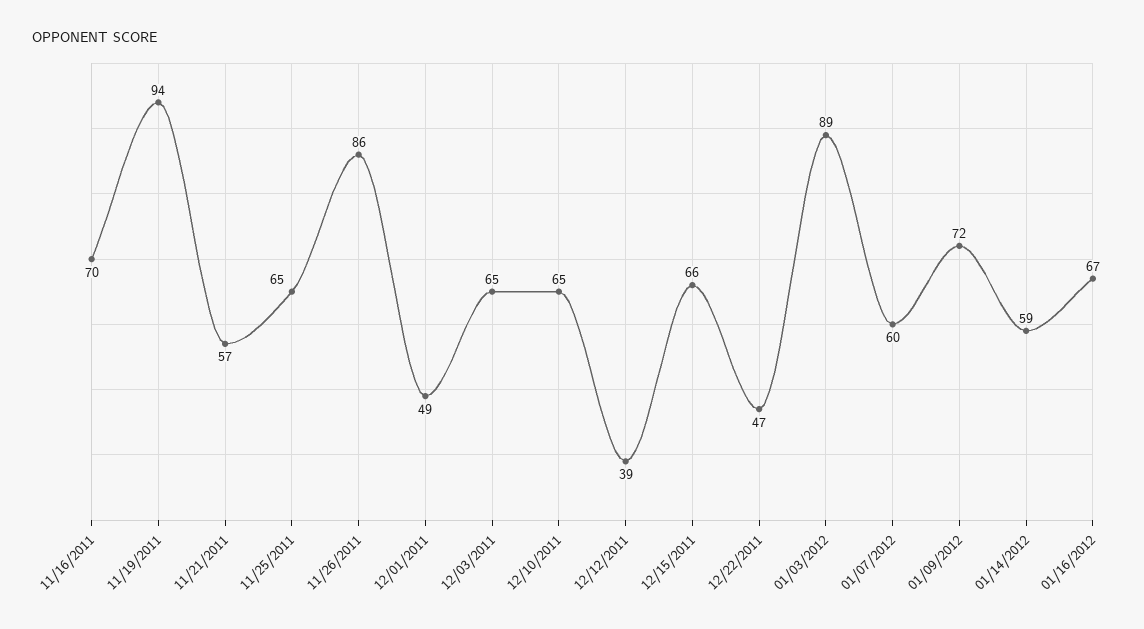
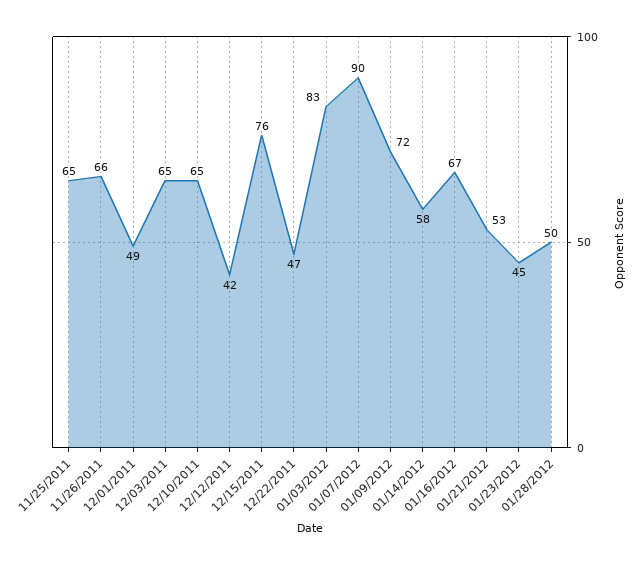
11/16/2011: 70 -> none
11/19/2011: 94 -> none
11/21/2011: 57 -> none
11/26/2011: 86 -> 66
12/12/2011: 39 -> 42
12/15/2011: 66 -> 76
01/03/2012: 89 -> 83
01/07/2012: 60 -> 90
01/14/2012: 59 -> 58
01/21/2012: none -> 53
01/23/2012: none -> 45
01/28/2012: none -> 50

